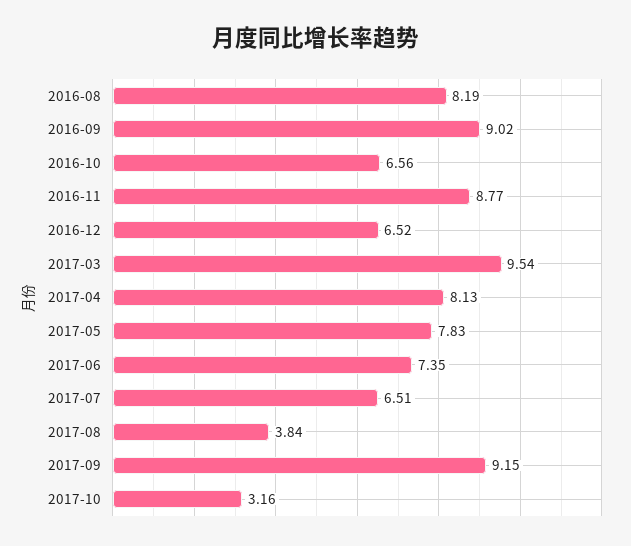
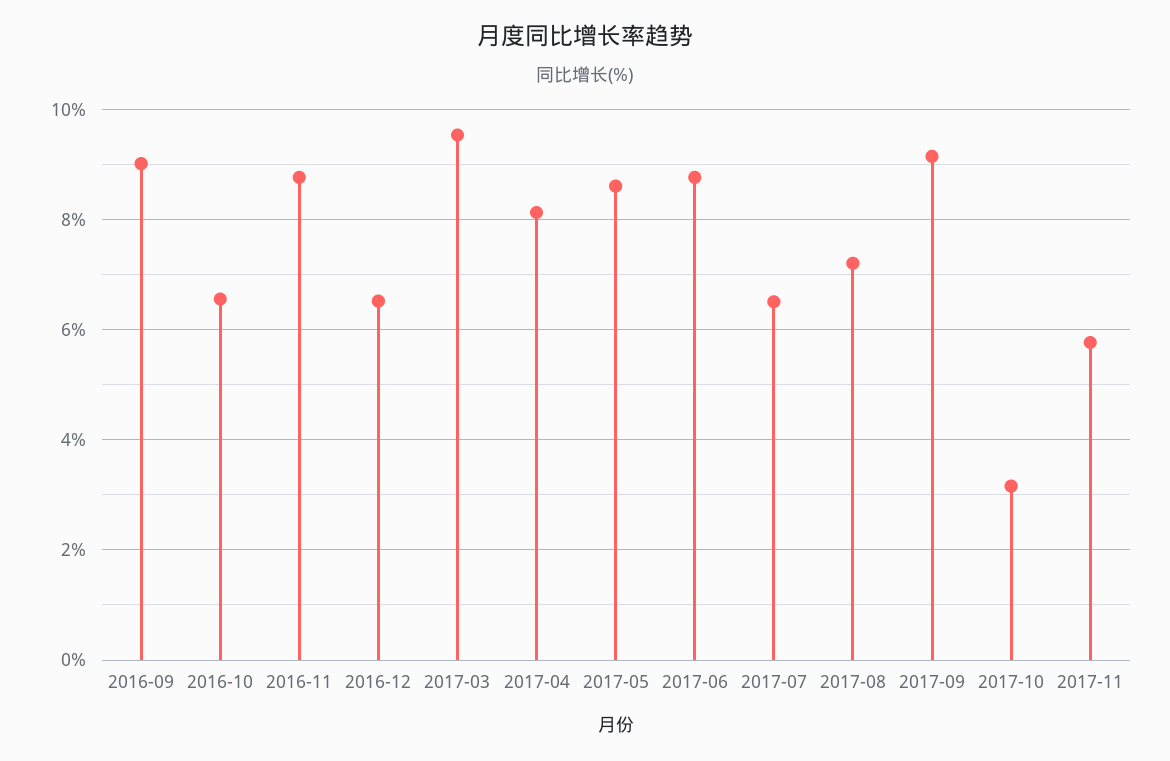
2016-08: 8.19 -> none
2017-05: 7.83 -> 8.6
2017-06: 7.35 -> 8.8
2017-08: 3.84 -> 7.2
2017-11: none -> 5.8

